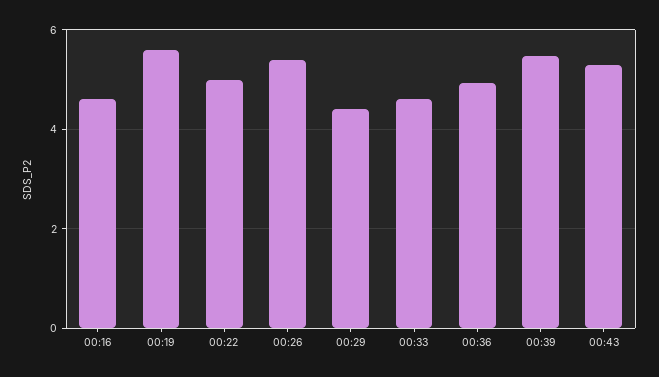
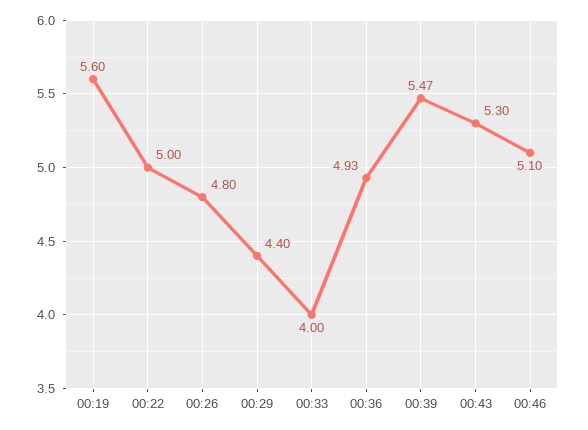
00:16: 4.6 -> none
00:26: 5.4 -> 4.8
00:33: 4.6 -> 4
00:46: none -> 5.1

